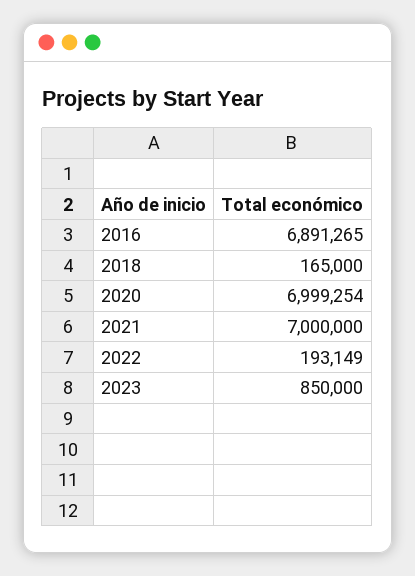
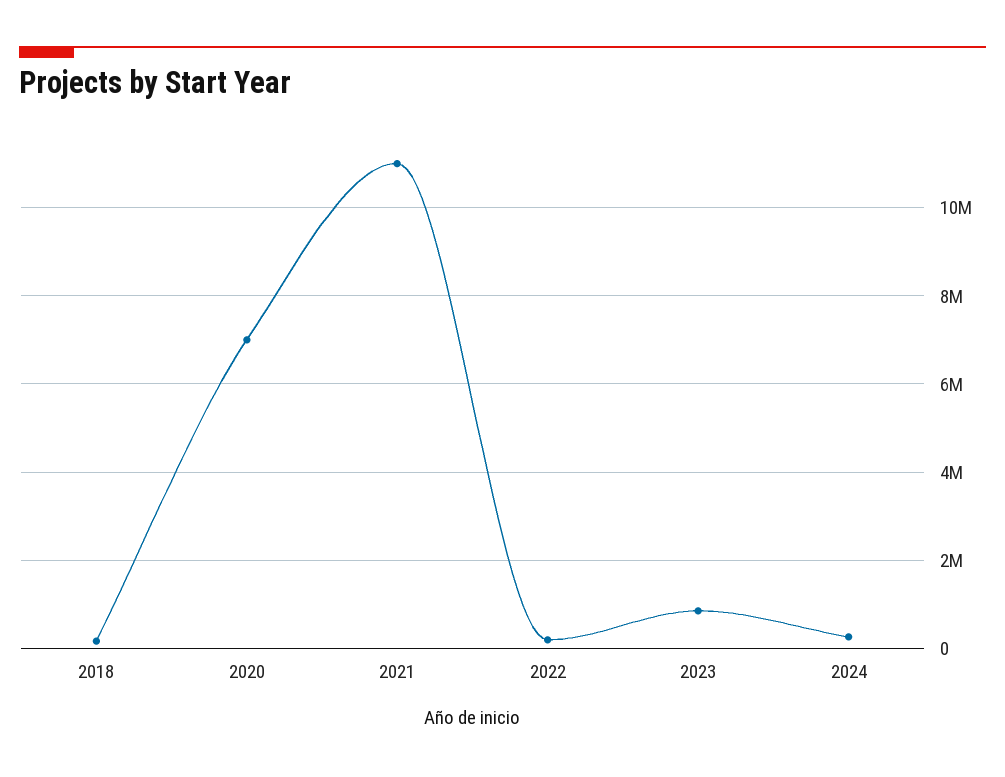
2016: 6891265 -> none
2021: 7000000 -> 11000000
2024: none -> 200000

